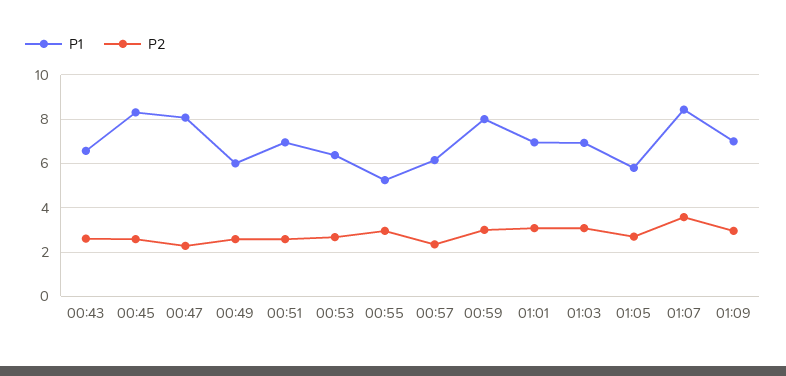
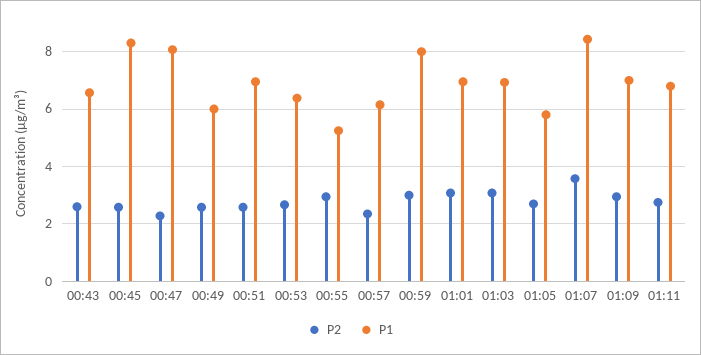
P2, 01:11: none -> 2.75
P1, 01:11: none -> 6.75

